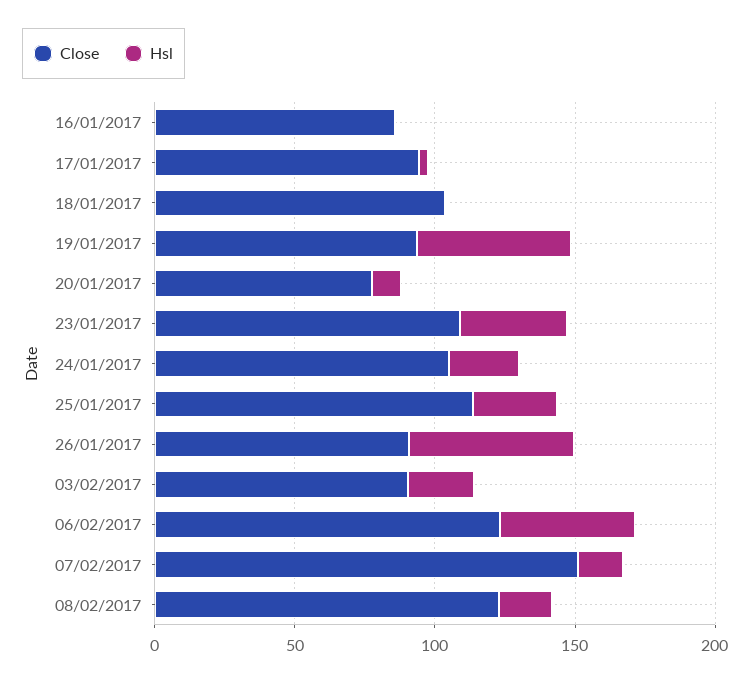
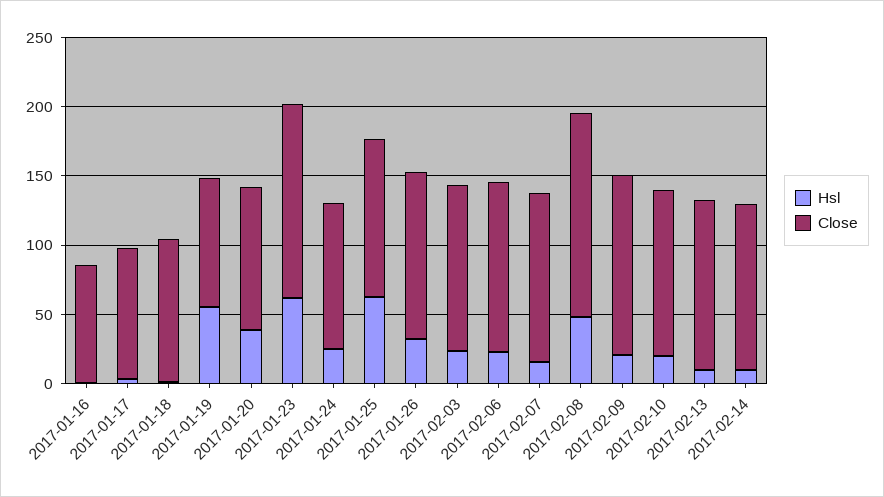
Close, 20/01/2017: 80 -> 100
Hsl, 20/01/2017: 10 -> 40
Close, 23/01/2017: 110 -> 140
Hsl, 23/01/2017: 40 -> 60
Hsl, 25/01/2017: 30 -> 60
Close, 26/01/2017: 90 -> 120
Hsl, 26/01/2017: 60 -> 30
Close, 03/02/2017: 90 -> 120
Hsl, 06/02/2017: 50 -> 20
Close, 07/02/2017: 150 -> 120
Close, 08/02/2017: 120 -> 150
Hsl, 08/02/2017: 20 -> 50
Hsl, 2017-02-09: none -> 20
Close, 2017-02-09: none -> 130
Hsl, 2017-02-10: none -> 20
Close, 2017-02-10: none -> 120
Hsl, 2017-02-13: none -> 10
Close, 2017-02-13: none -> 120
Hsl, 2017-02-14: none -> 10
Close, 2017-02-14: none -> 120

